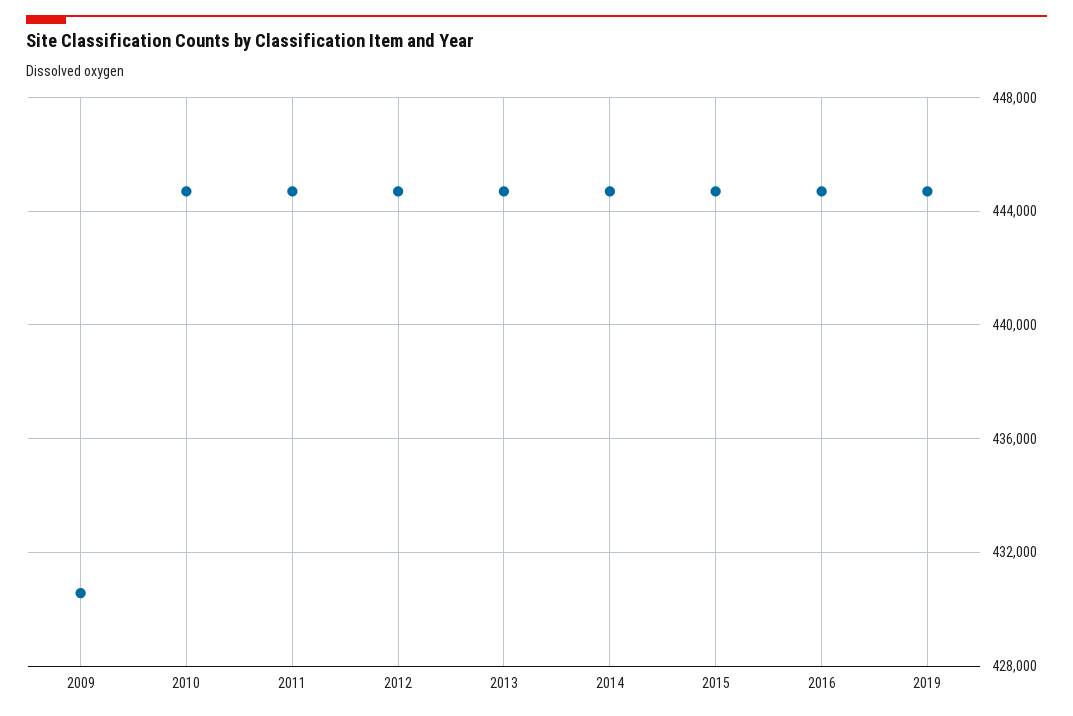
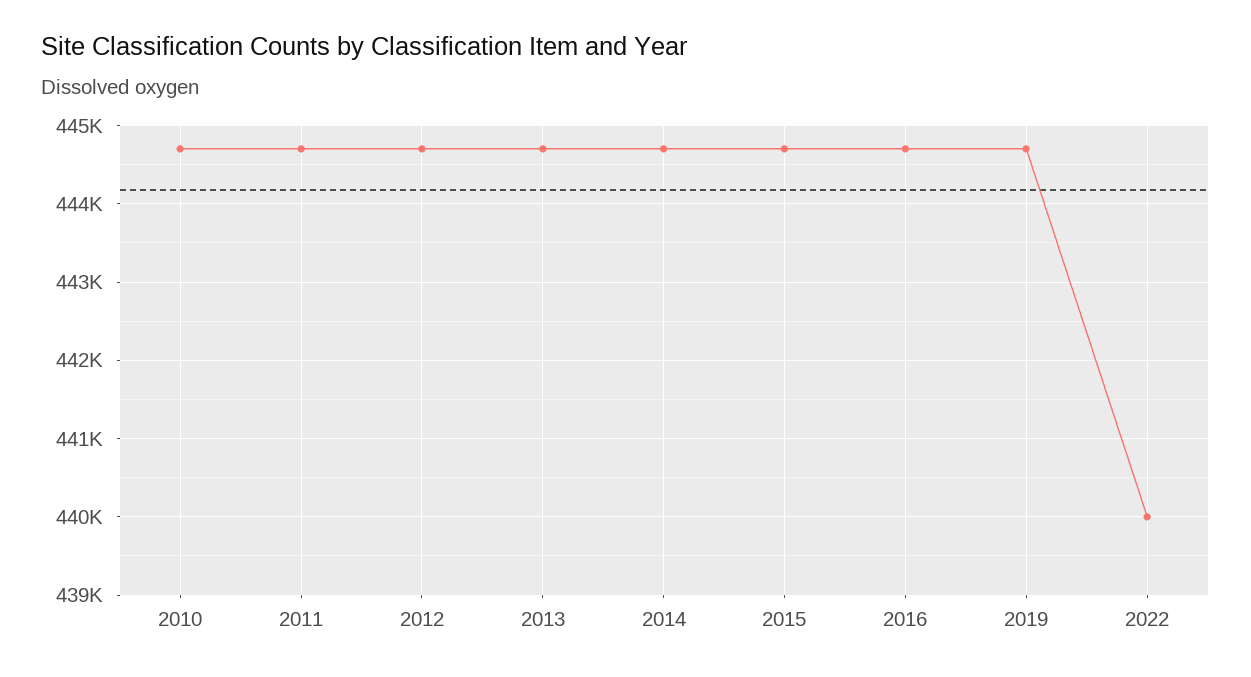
2009: 430500 -> none
2022: none -> 440000

